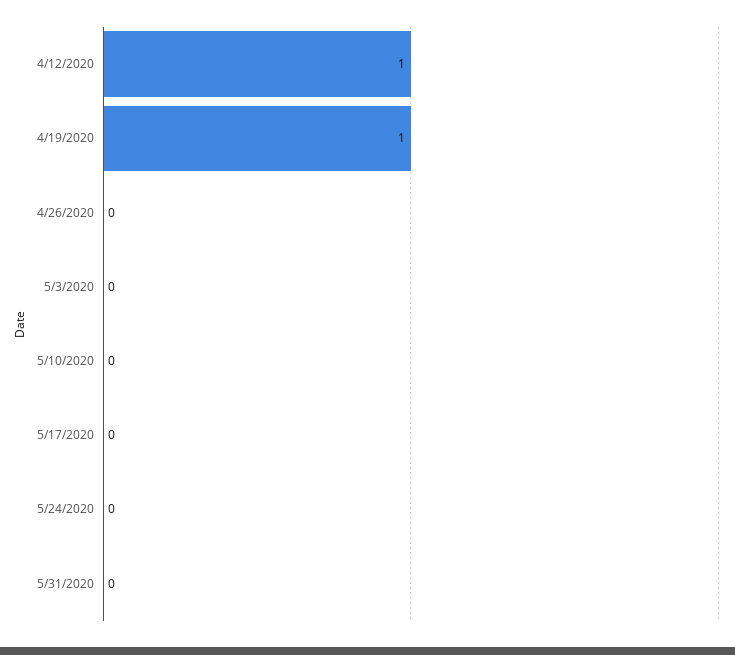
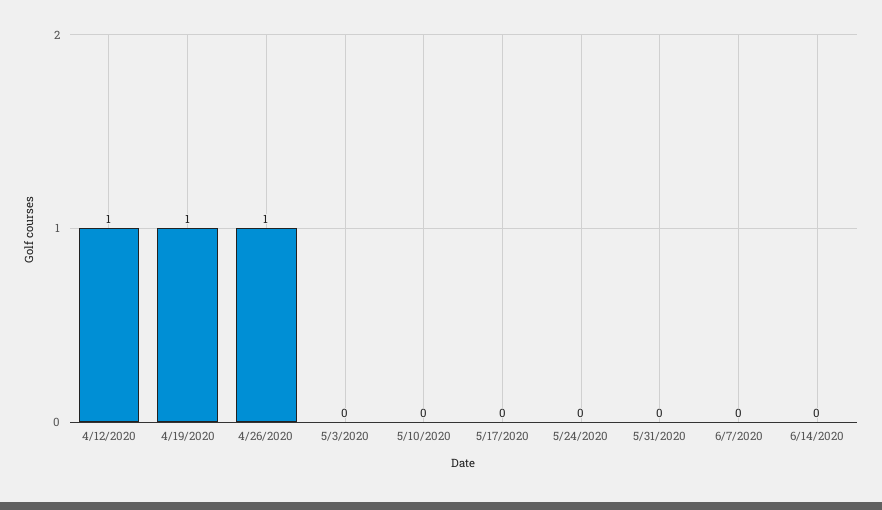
4/26/2020: 0 -> 1
6/7/2020: none -> 0
6/14/2020: none -> 0

